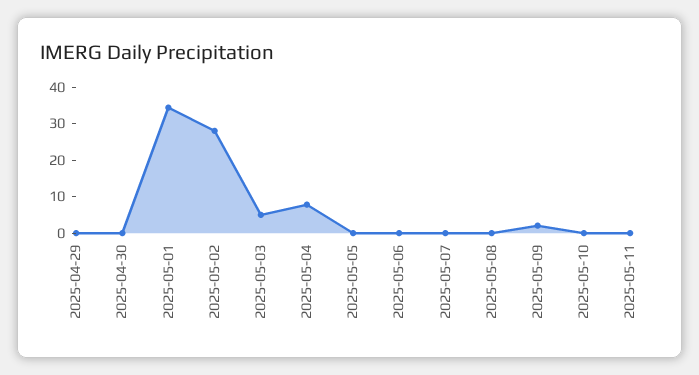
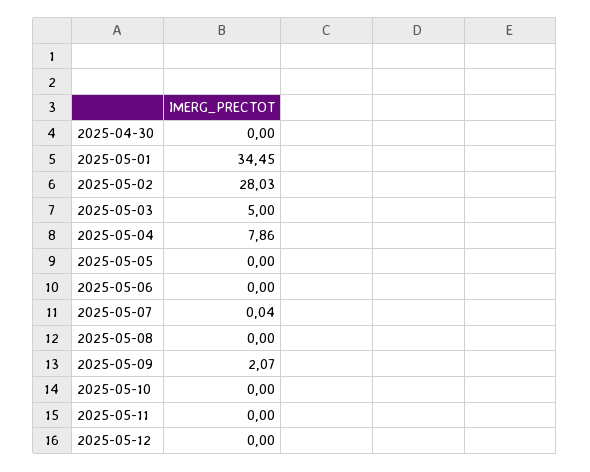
2025-04-29: 0 -> none
2025-05-12: none -> 0

